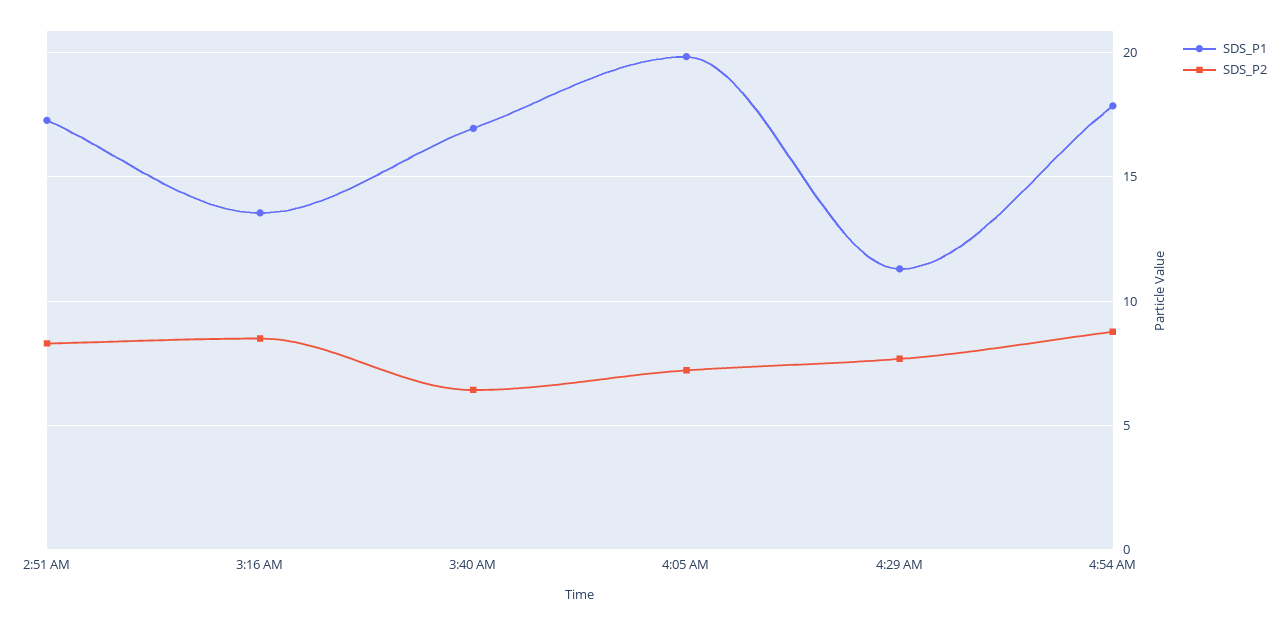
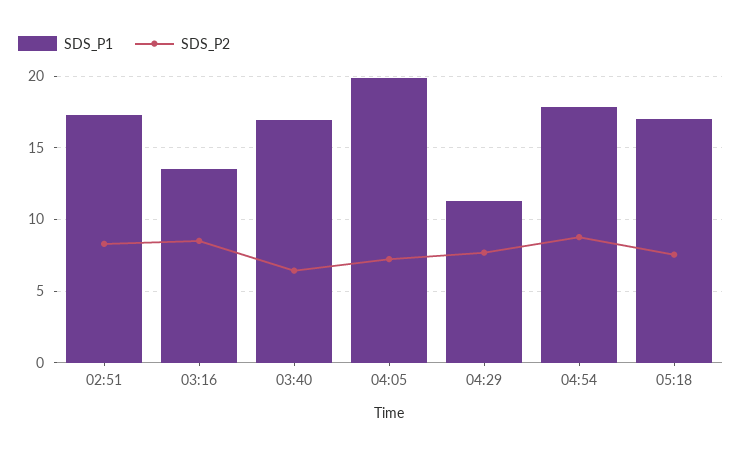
SDS_P1, 05:18: none -> 17
SDS_P2, 05:18: none -> 7.5

